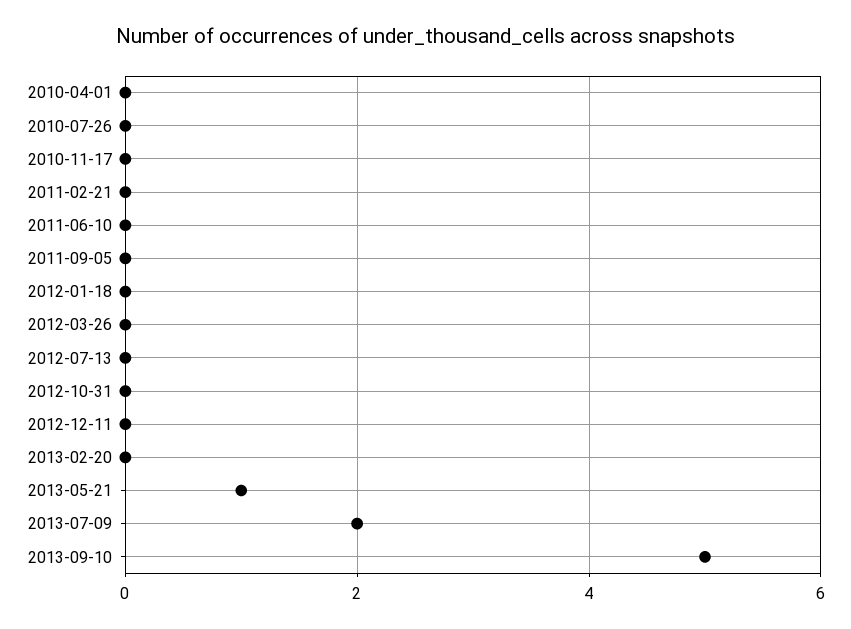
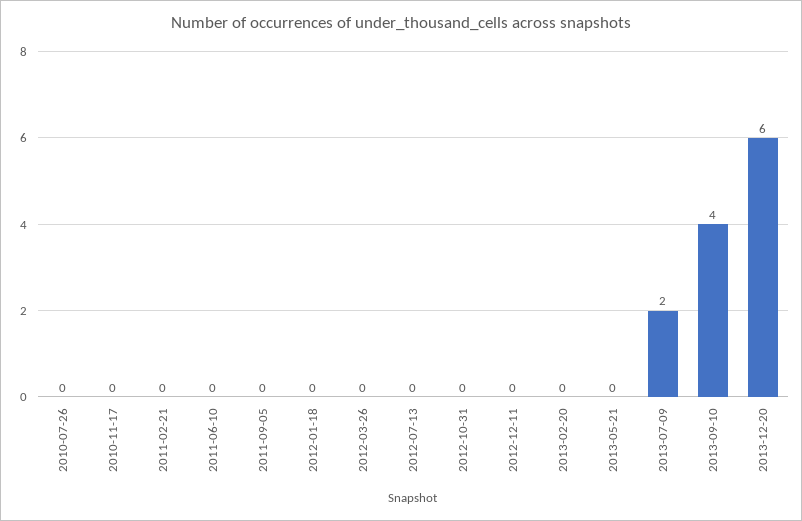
2010-04-01: 0 -> none
2013-05-21: 1 -> 0
2013-09-10: 5 -> 4
2013-12-20: none -> 6

